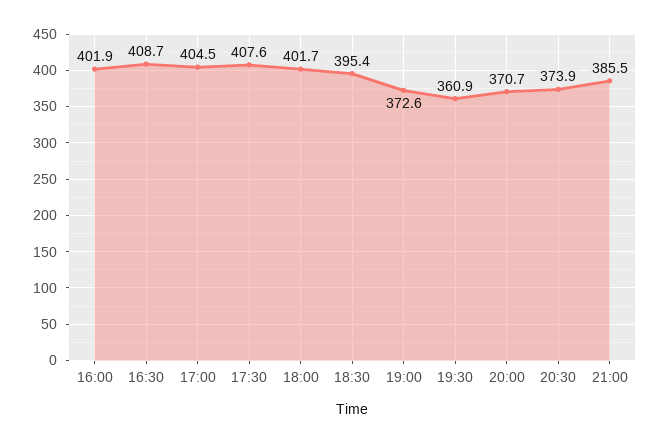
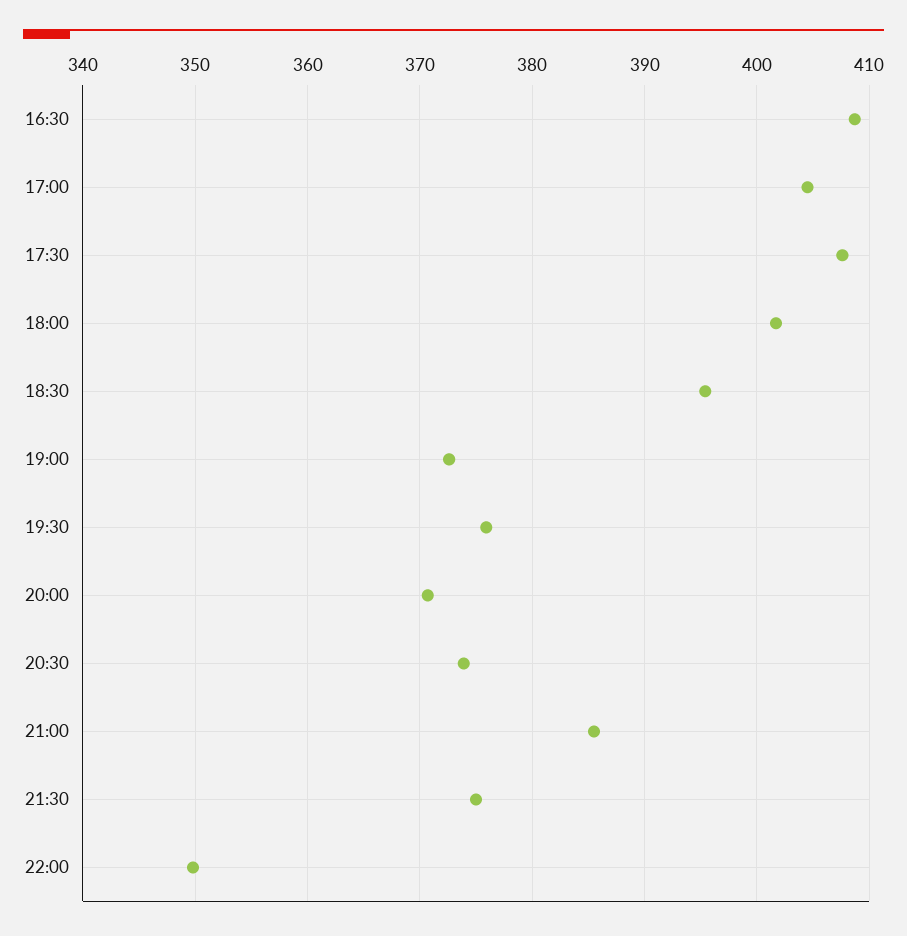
16:00: 401.9 -> none
19:30: 360.9 -> 376
21:30: none -> 375
22:00: none -> 350

